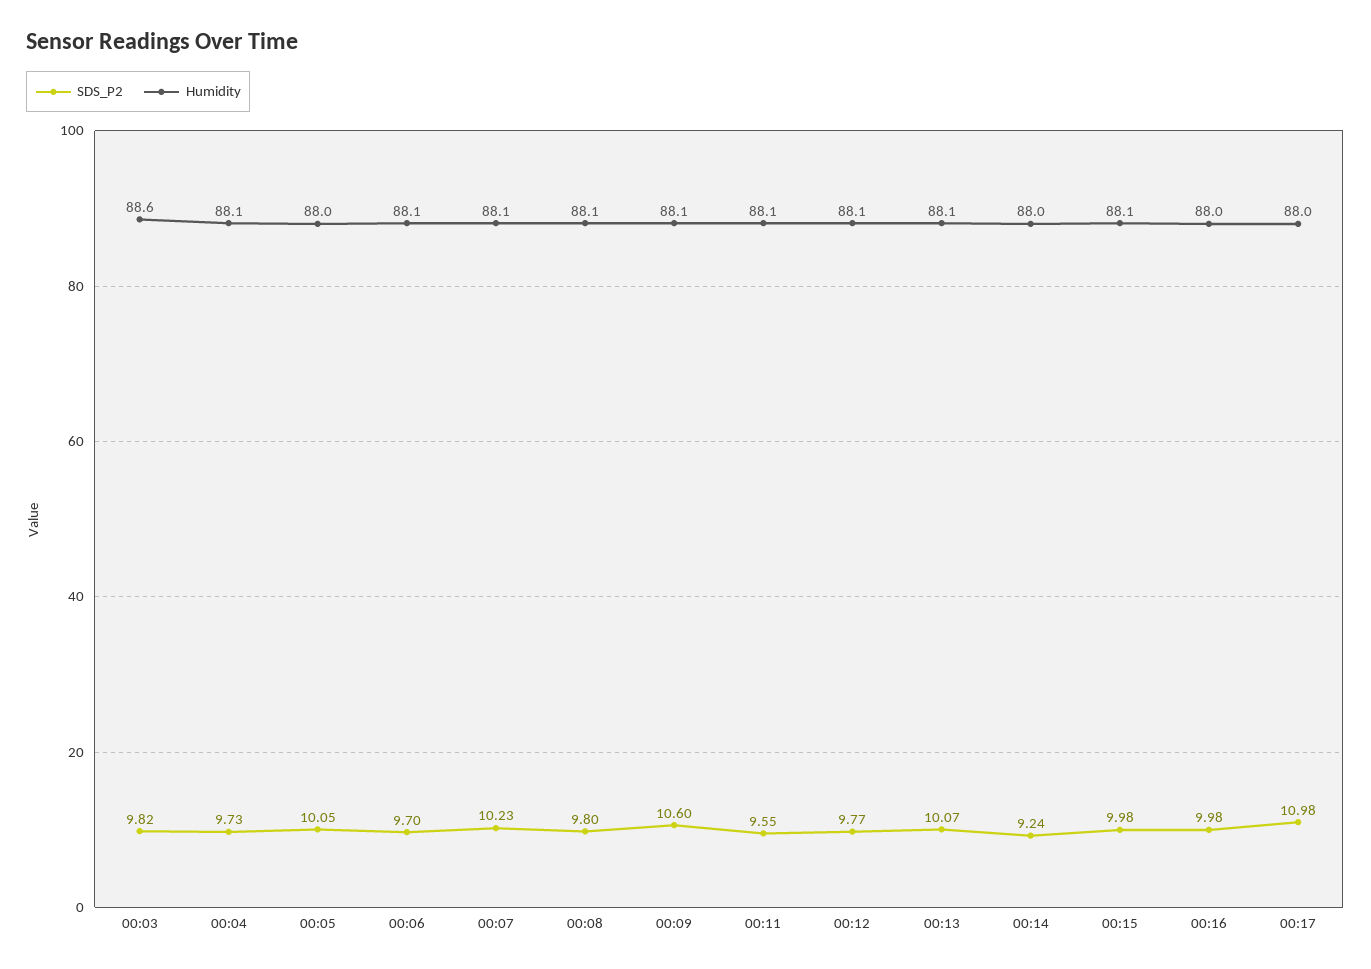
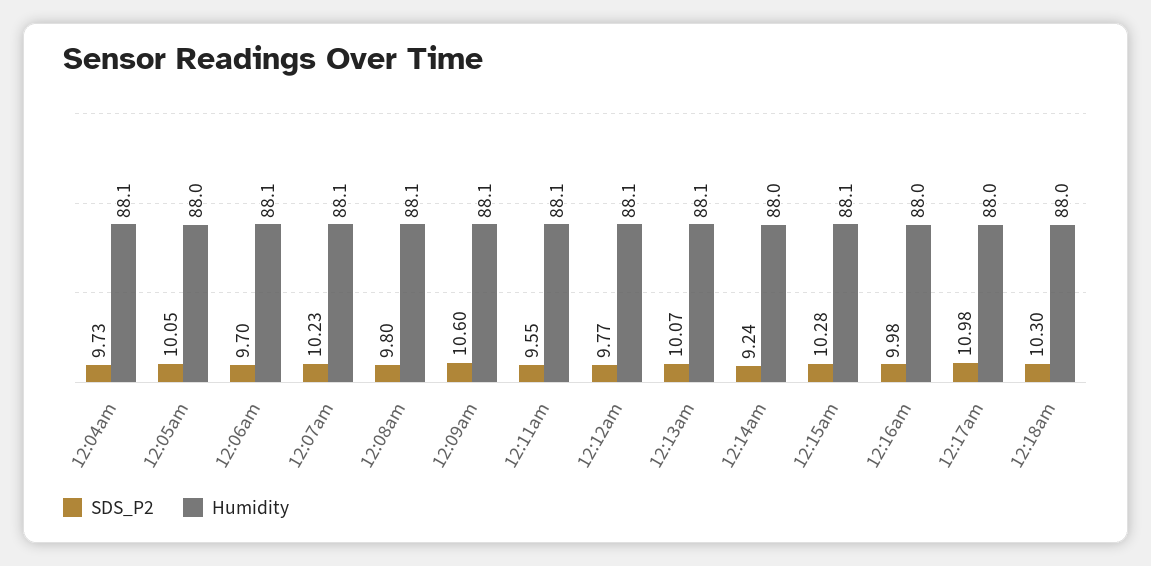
SDS_P2, 00:03: 9.82 -> none
Humidity, 00:03: 88.6 -> none
SDS_P2, 00:15: 9.98 -> 10.28
SDS_P2, 12:18am: none -> 10.3
Humidity, 12:18am: none -> 88

